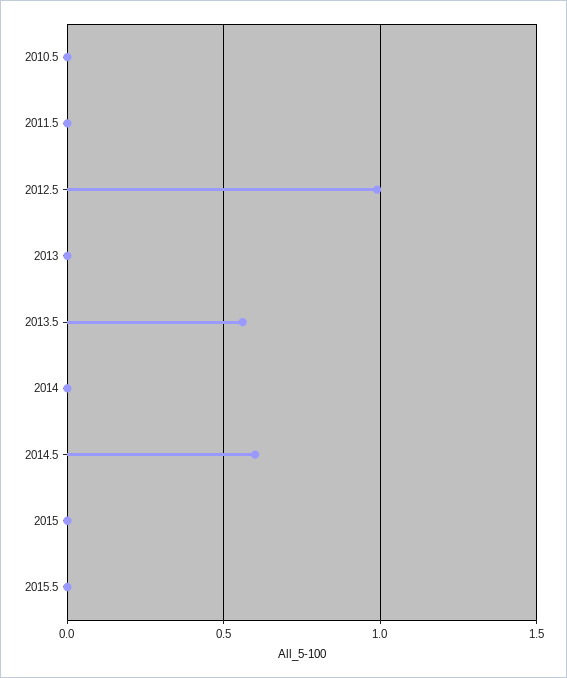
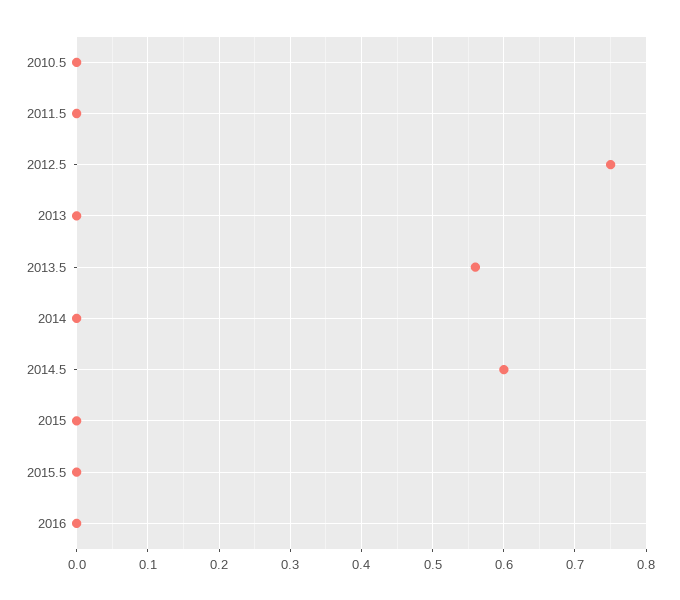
2012.5: 1 -> 0.75
2016: none -> 0

